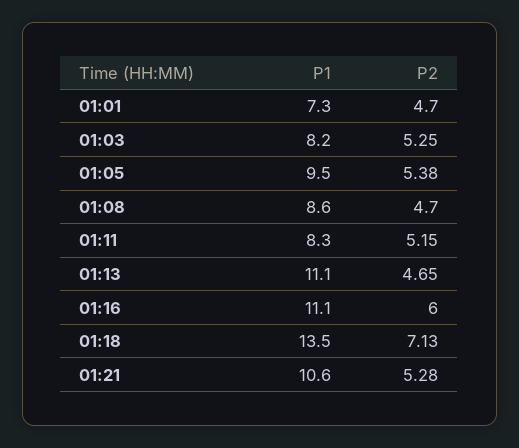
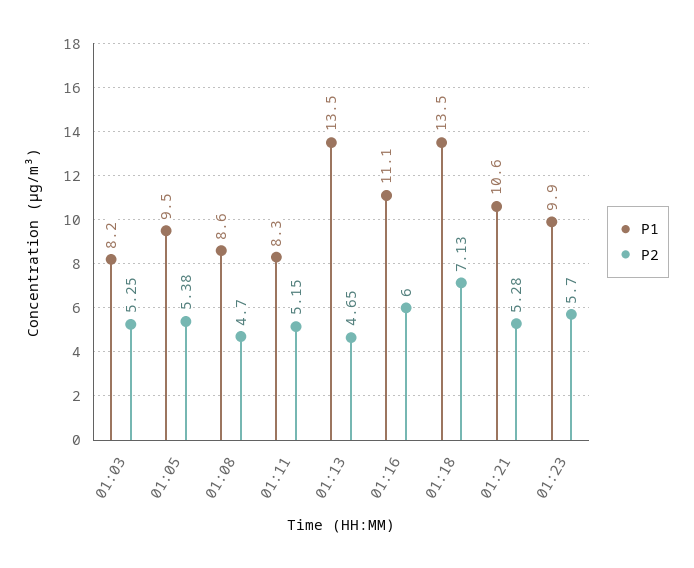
P1, 01:01: 7.3 -> none
P2, 01:01: 4.7 -> none
P1, 01:13: 11.1 -> 13.5
P1, 01:23: none -> 9.9
P2, 01:23: none -> 5.7

